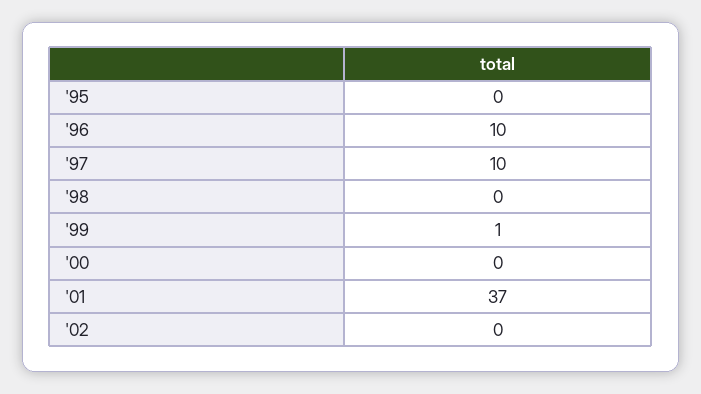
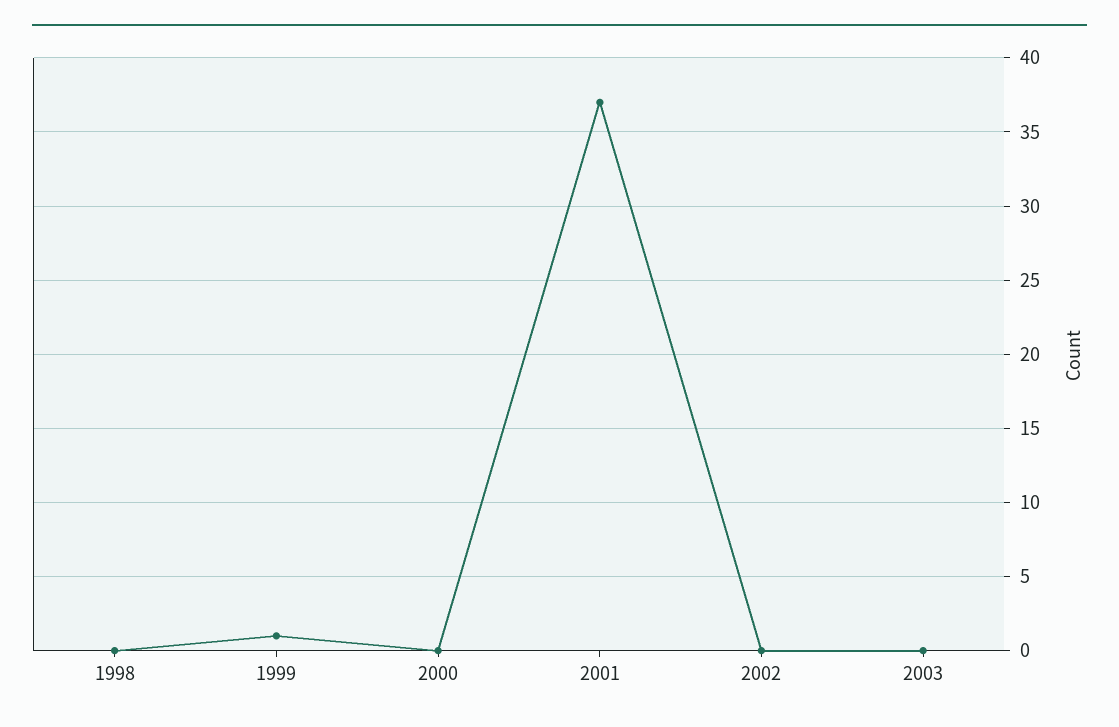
'95: 0 -> none
'96: 10 -> none
'97: 10 -> none
2003: none -> 0

